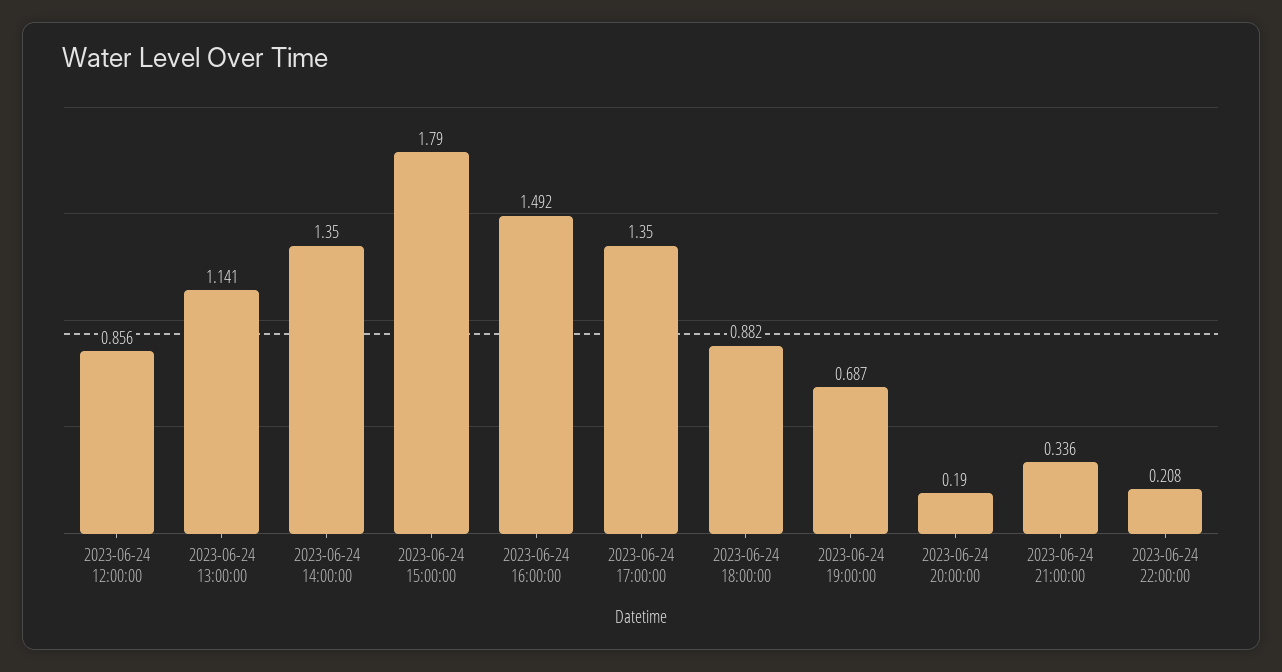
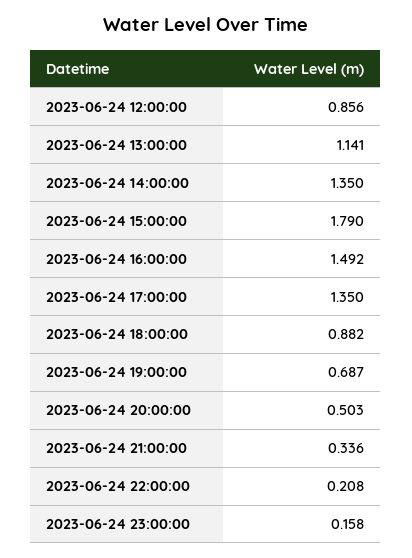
2023-06-24 20:00:00: 0.19 -> 0.503
2023-06-24 23:00:00: none -> 0.158

